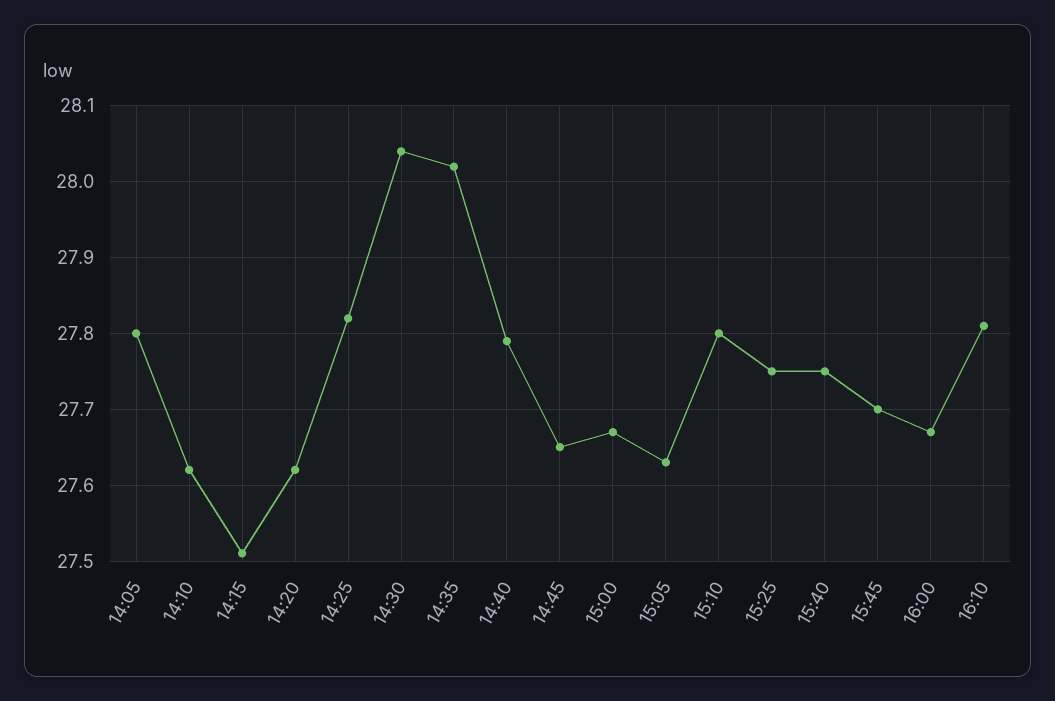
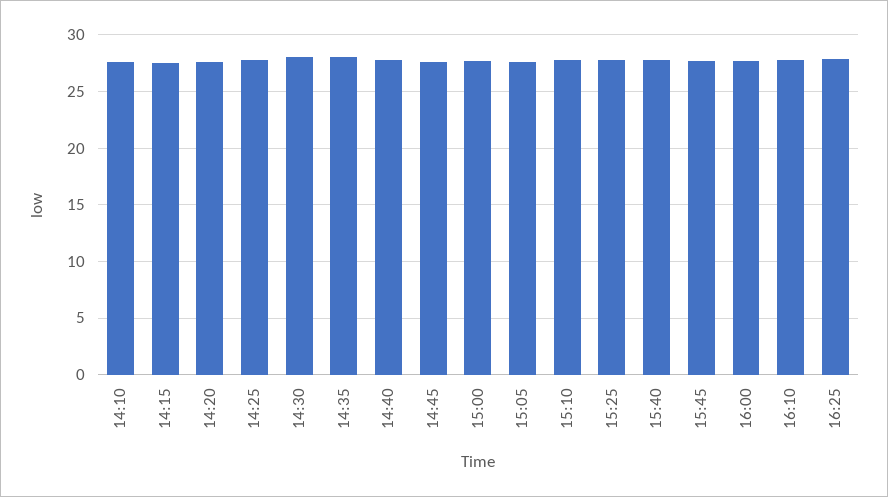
14:05: 27.8 -> none
16:25: none -> 28

